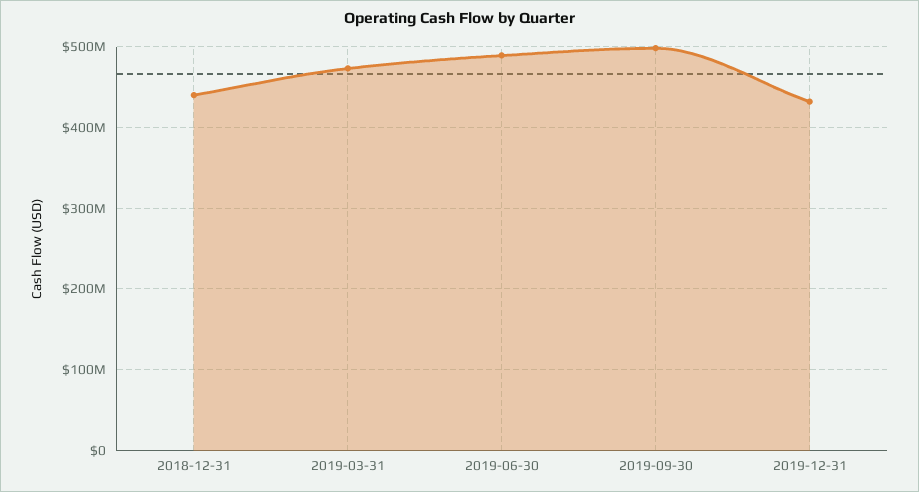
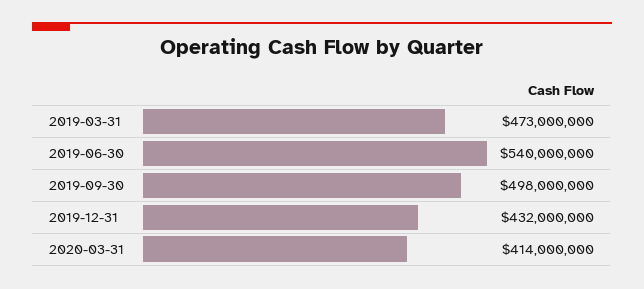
2018-12-31: 440000000 -> none
2019-06-30: 490000000 -> 540000000
2020-03-31: none -> 414000000

